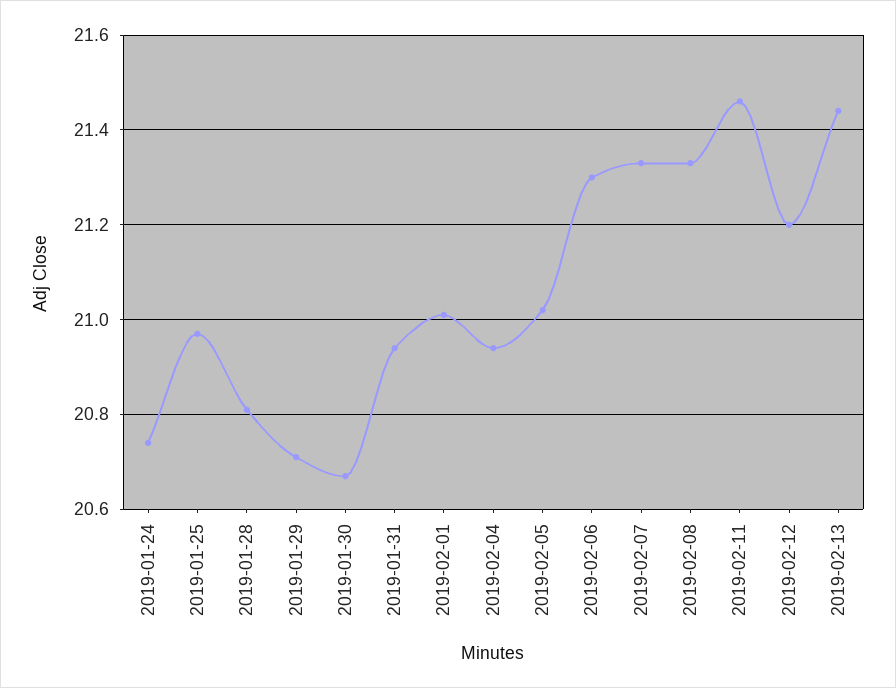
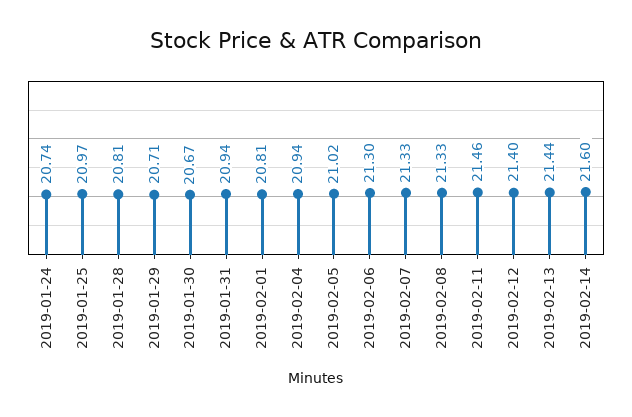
2019-02-01: 21 -> 20.81
2019-02-12: 21.2 -> 21.4
2019-02-14: none -> 21.6

